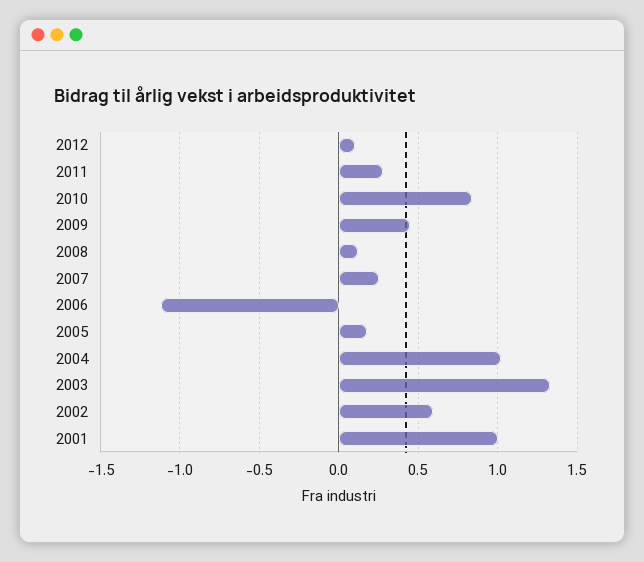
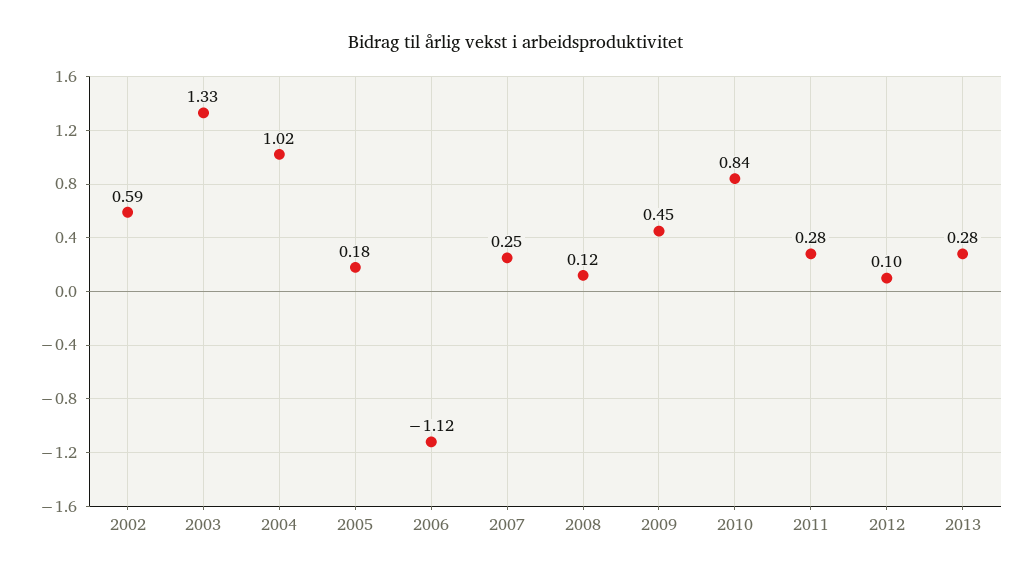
2001: 1 -> none
2013: none -> 0.28

